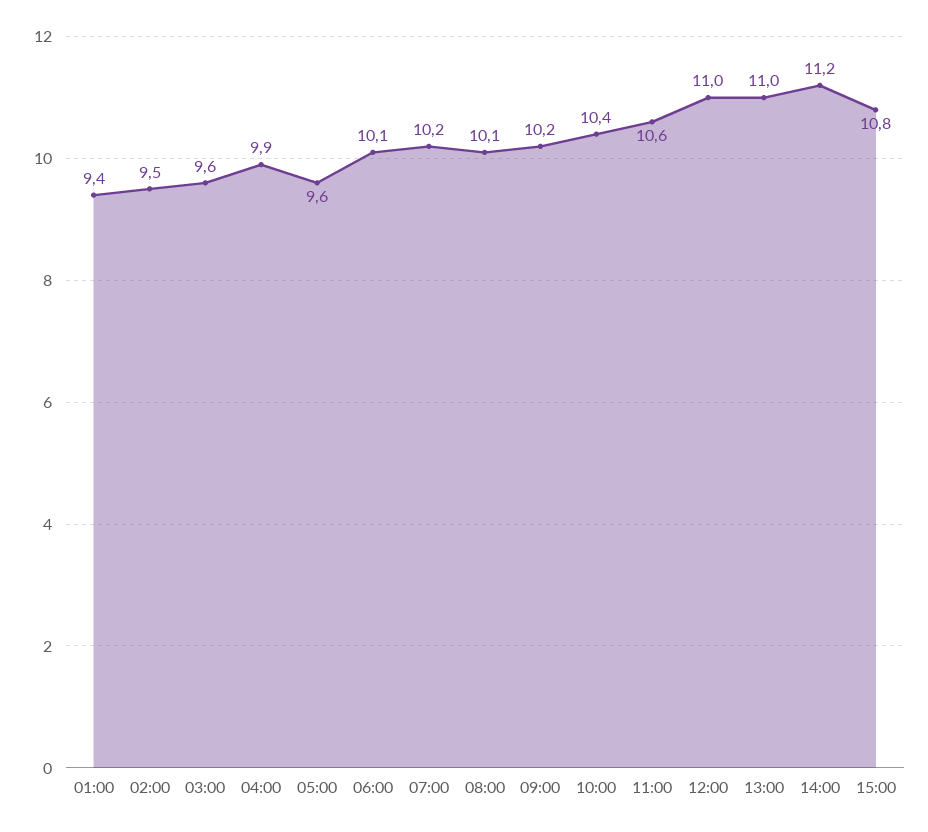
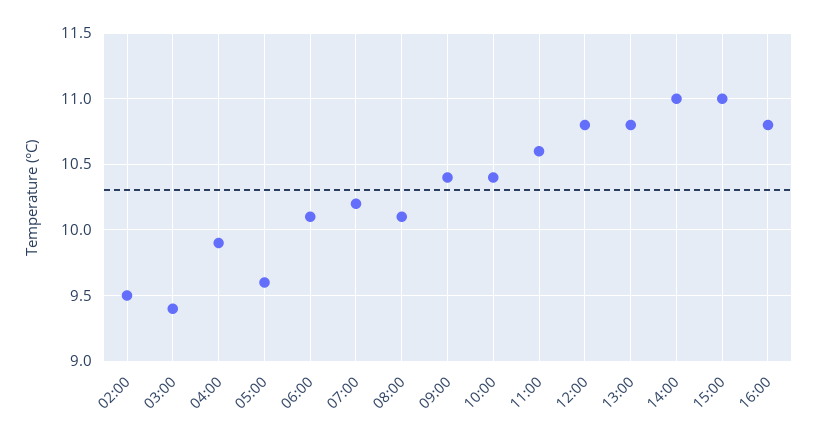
01:00: 9.4 -> none
03:00: 9.6 -> 9.4
09:00: 10.2 -> 10.4
12:00: 11 -> 10.8
13:00: 11 -> 10.8
14:00: 11.2 -> 11
15:00: 10.8 -> 11
16:00: none -> 10.8

